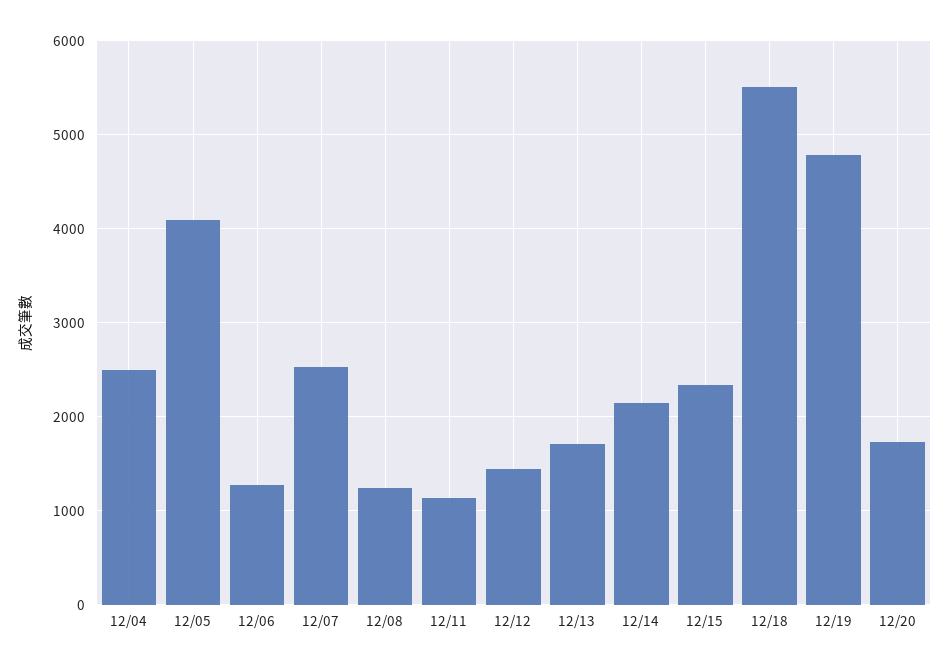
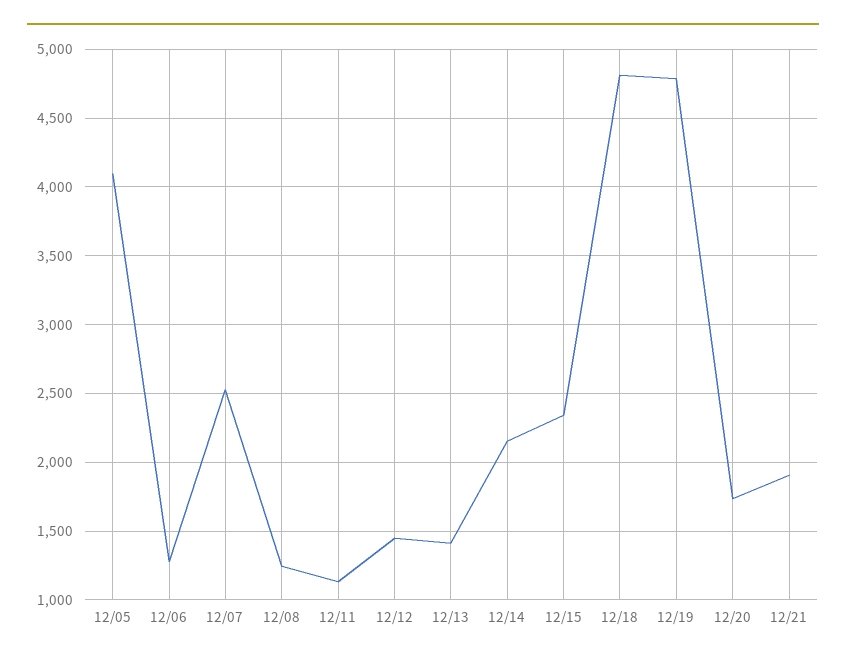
12/04: 2500 -> none
12/13: 1700 -> 1400
12/18: 5500 -> 4800
12/21: none -> 1900

